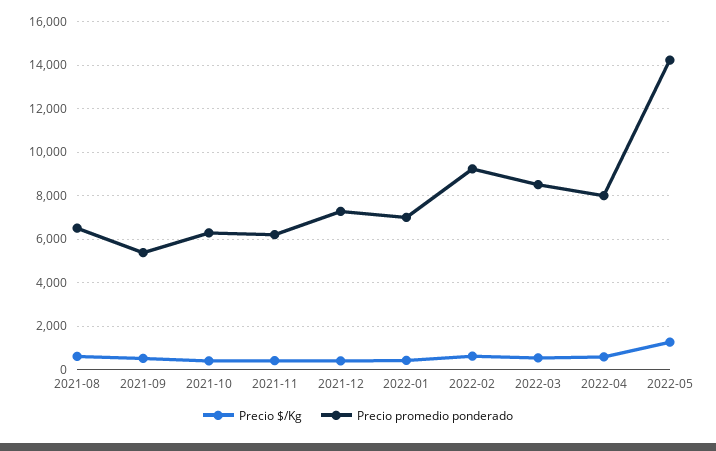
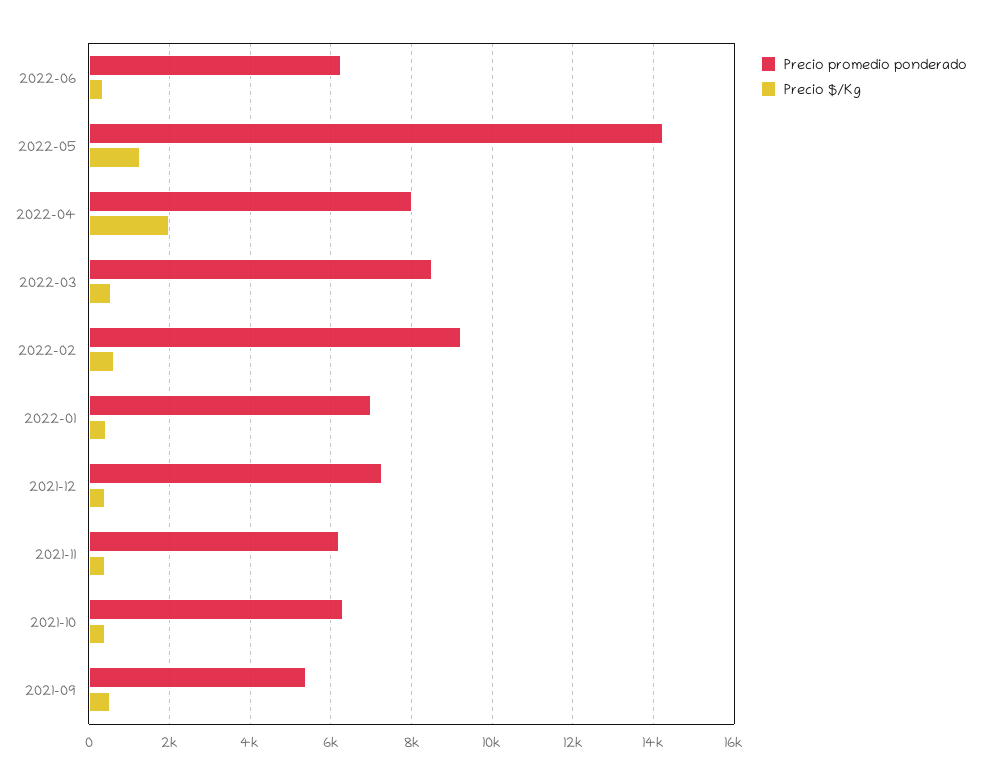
Precio $/Kg, 2021-08: 500 -> none
Precio promedio ponderado, 2021-08: 6500 -> none
Precio $/Kg, 2022-04: 500 -> 2000
Precio promedio ponderado, 2022-06: none -> 6200
Precio $/Kg, 2022-06: none -> 400

